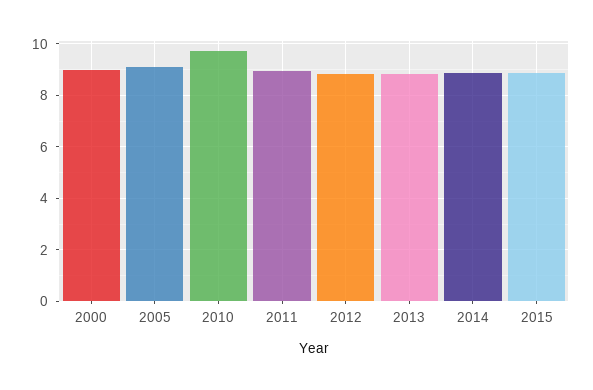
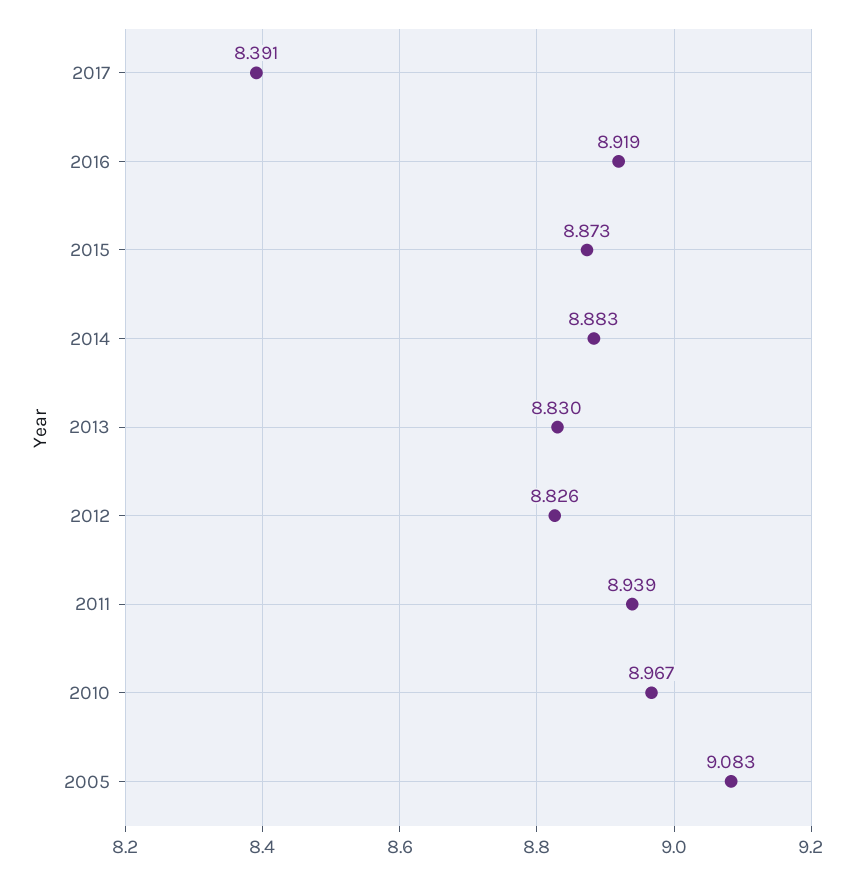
2000: 9 -> none
2010: 9.75 -> 8.967
2017: none -> 8.391
2016: none -> 8.919

